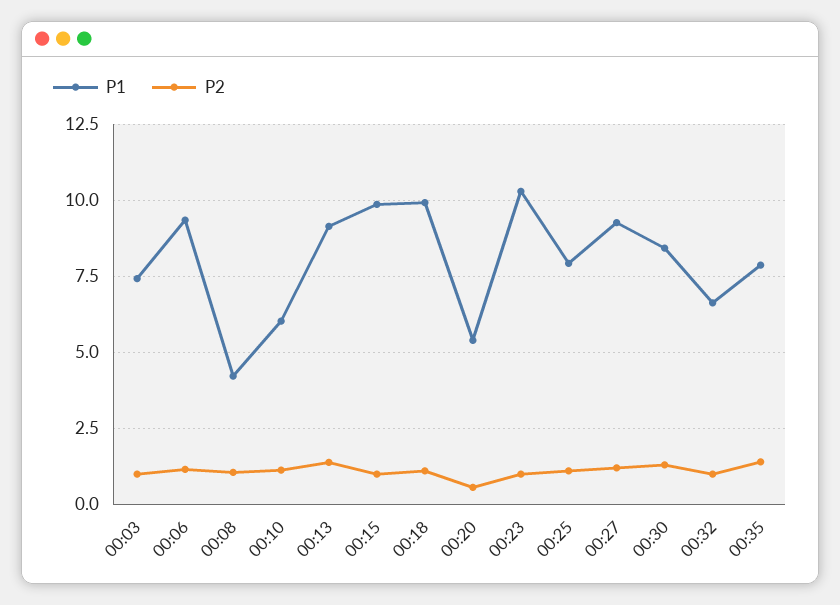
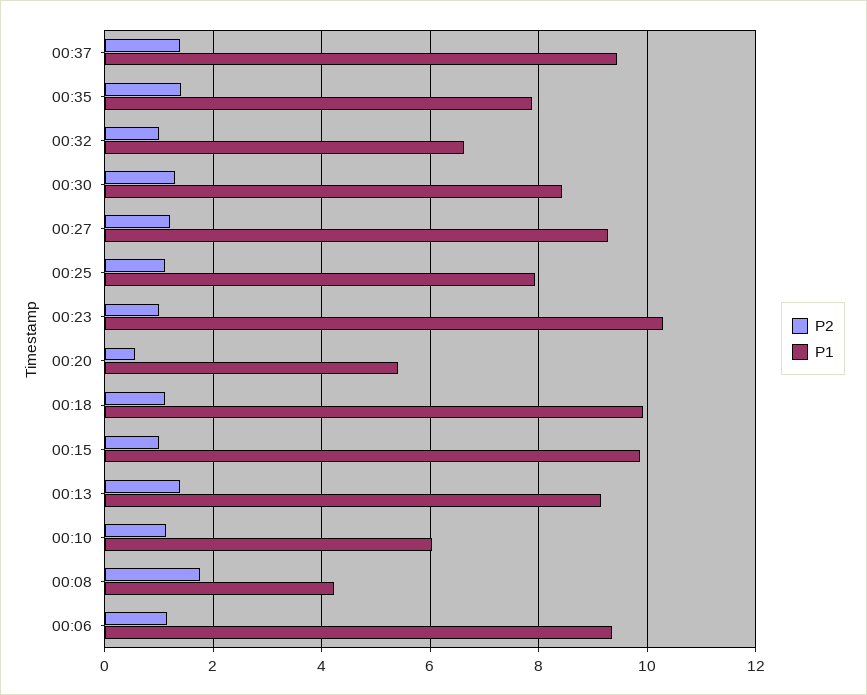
P1, 00:03: 7.5 -> none
P2, 00:03: 1 -> none
P2, 00:08: 1 -> 1.8
P2, 00:37: none -> 1.4
P1, 00:37: none -> 9.4

